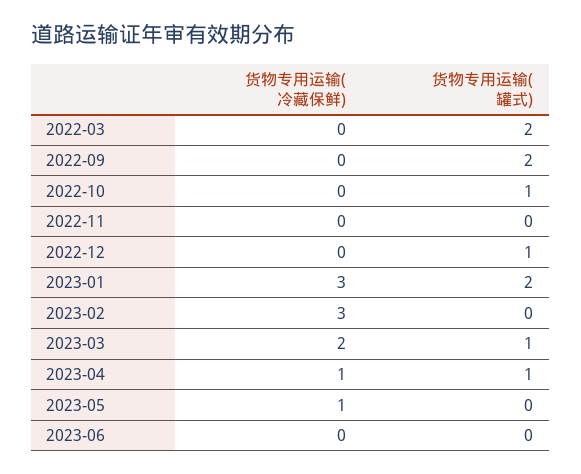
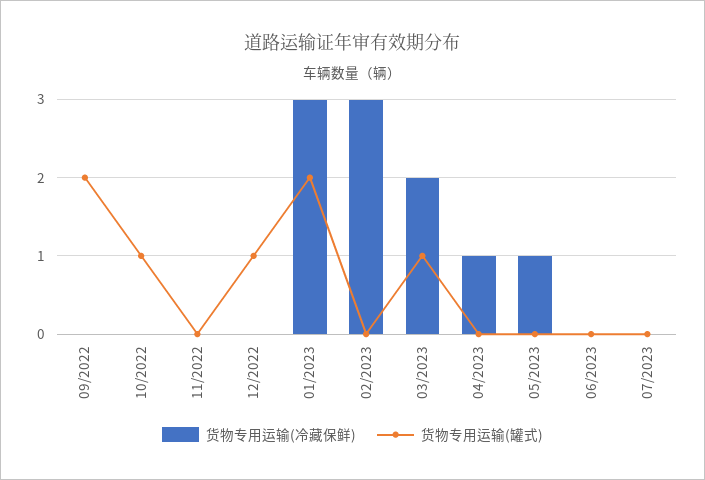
货物专用运输(冷藏保鲜), 2022-03: 0 -> none
货物专用运输(罐式), 2022-03: 2 -> none
货物专用运输(罐式), 2023-04: 1 -> 0
货物专用运输(冷藏保鲜), 07/2023: none -> 0
货物专用运输(罐式), 07/2023: none -> 0

